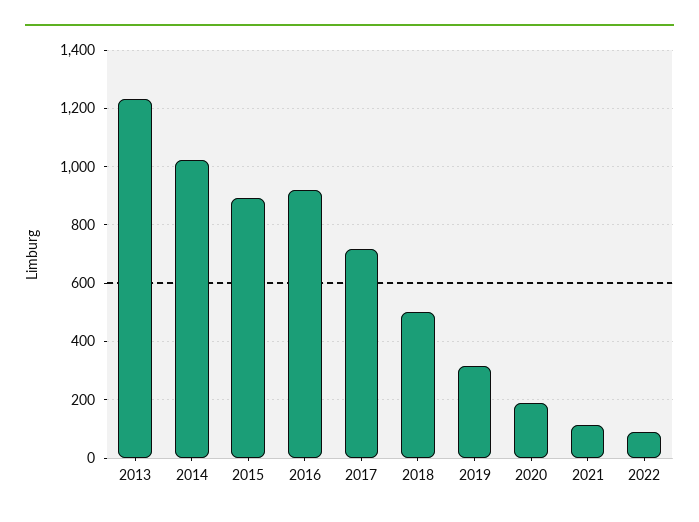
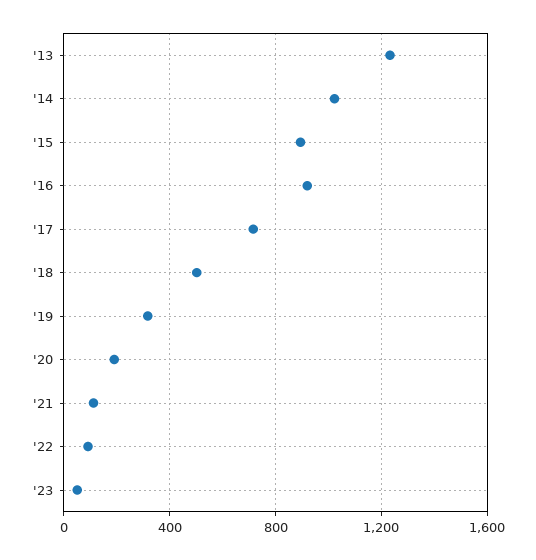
'23: none -> 50

